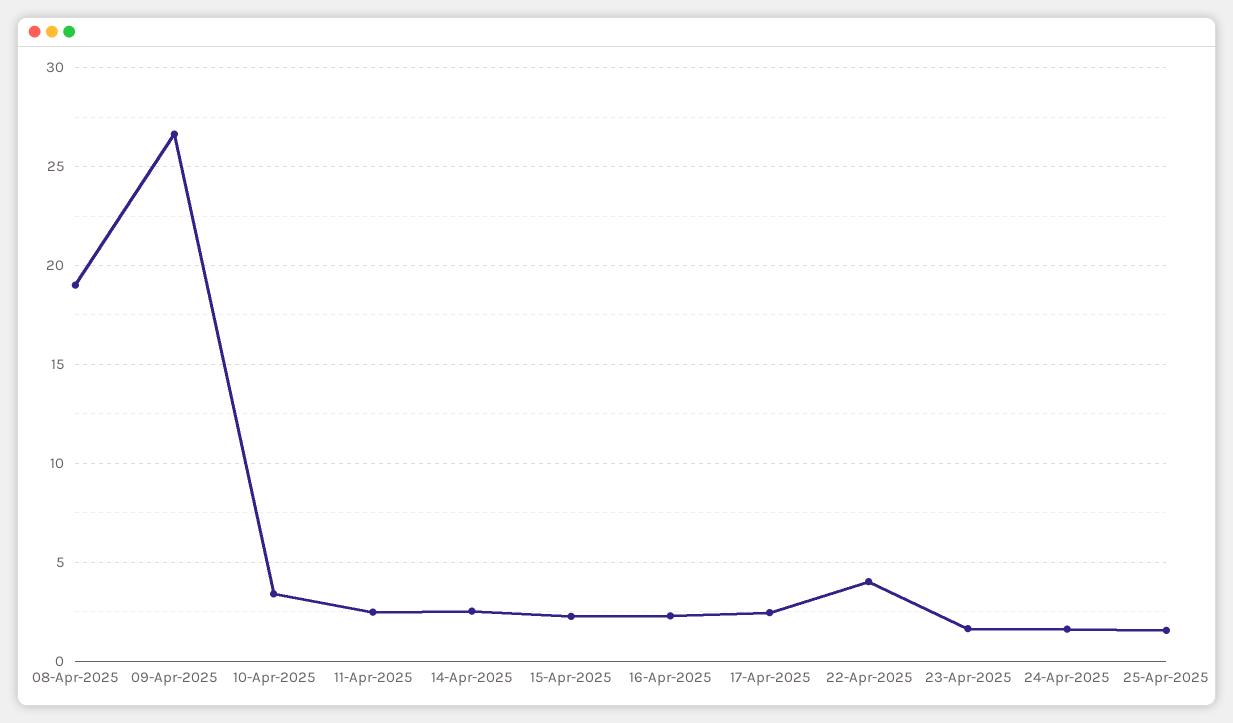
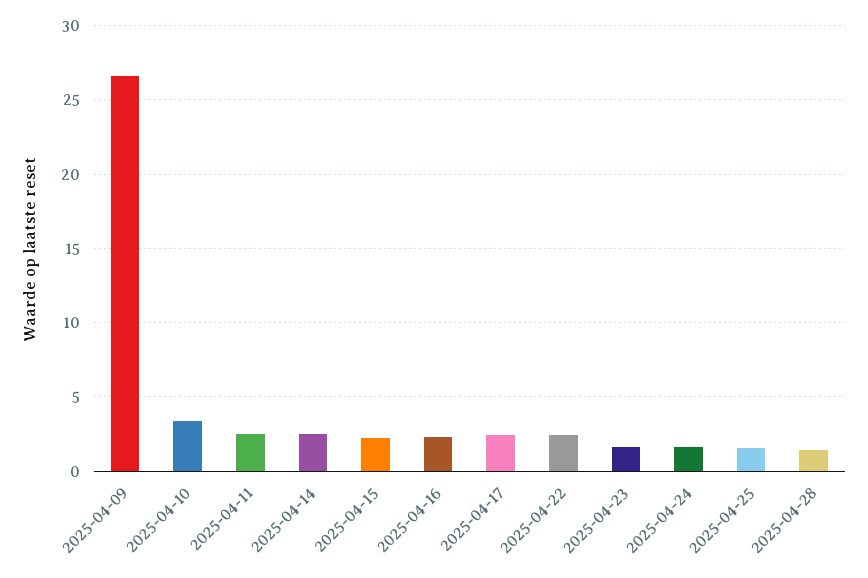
08-Apr-2025: 19 -> none
22-Apr-2025: 4 -> 2.5
2025-04-28: none -> 1.5

